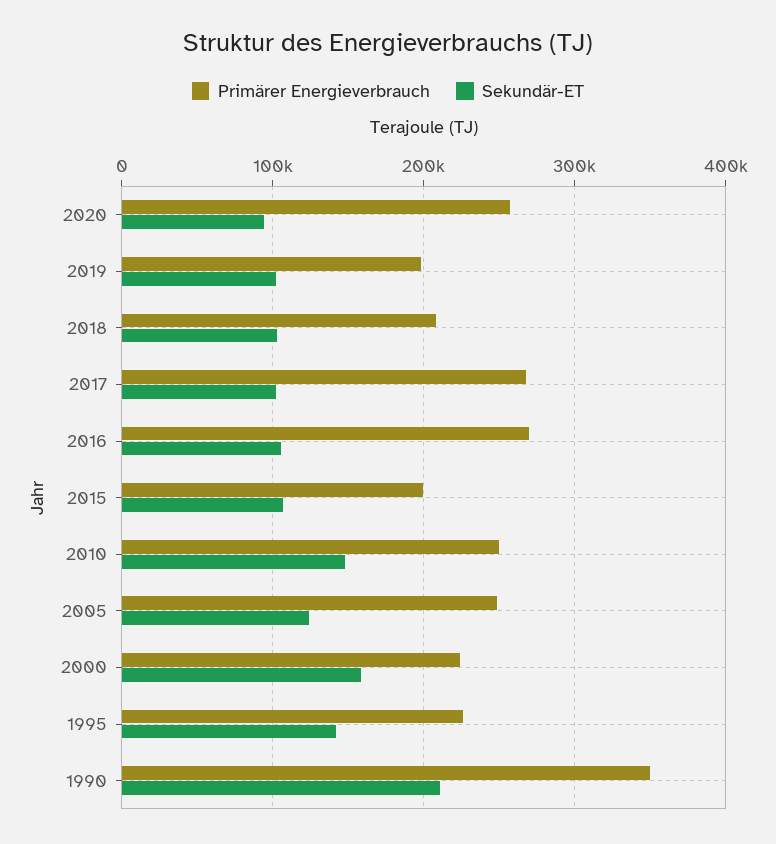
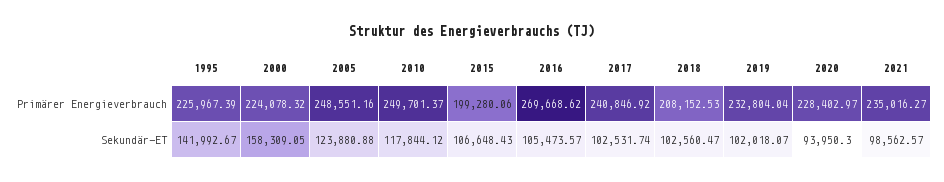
Primärer Energieverbrauch, 2020: 260000 -> 228402.97
Primärer Energieverbrauch, 2019: 200000 -> 232804.04
Primärer Energieverbrauch, 2017: 270000 -> 240846.92
Sekundär-ET, 2010: 150000 -> 117844.12
Primärer Energieverbrauch, 1990: 350000 -> none
Sekundär-ET, 1990: 210000 -> none
Primärer Energieverbrauch, 2021: none -> 235016.27
Sekundär-ET, 2021: none -> 98562.57

